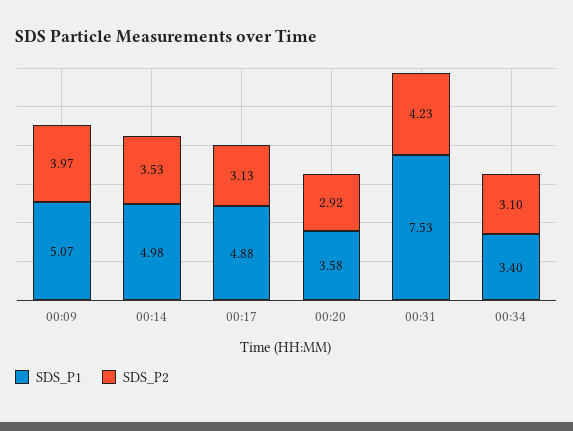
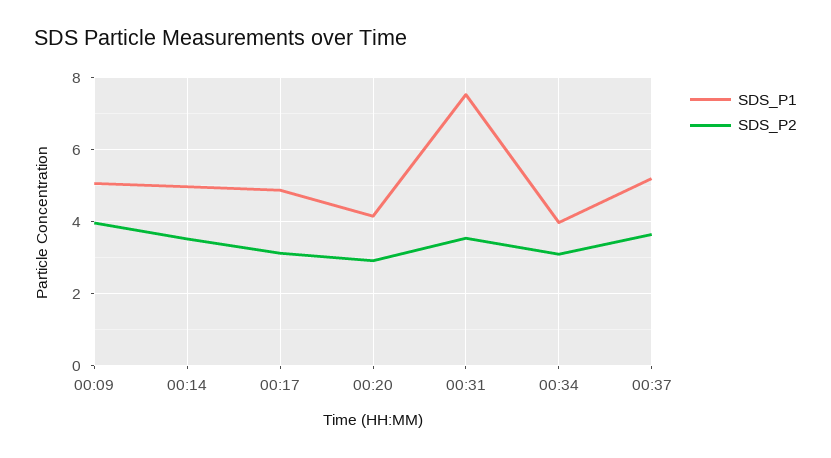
SDS_P1, 00:20: 3.58 -> 4.2
SDS_P2, 00:31: 4.23 -> 3.6
SDS_P1, 00:34: 3.4 -> 4
SDS_P1, 00:37: none -> 5.2
SDS_P2, 00:37: none -> 3.6

